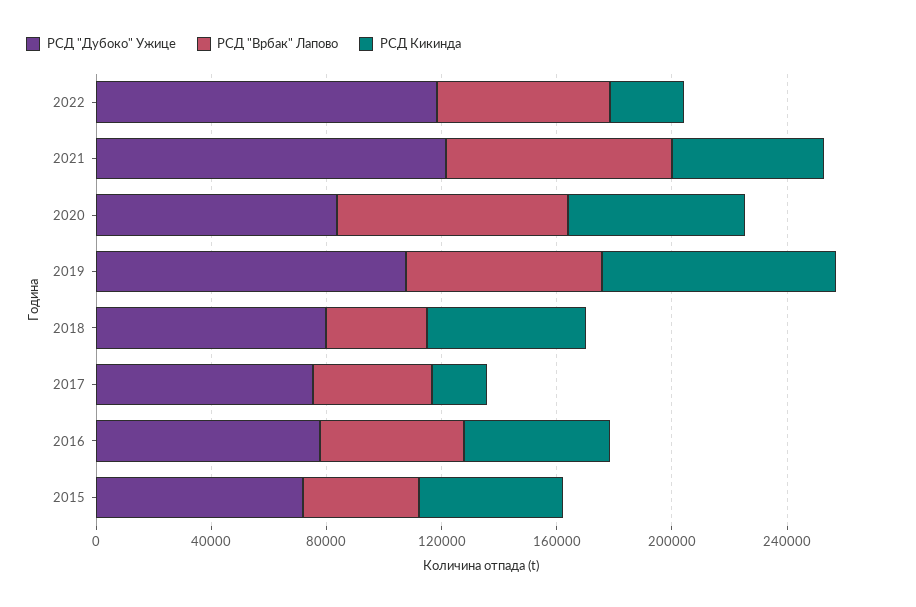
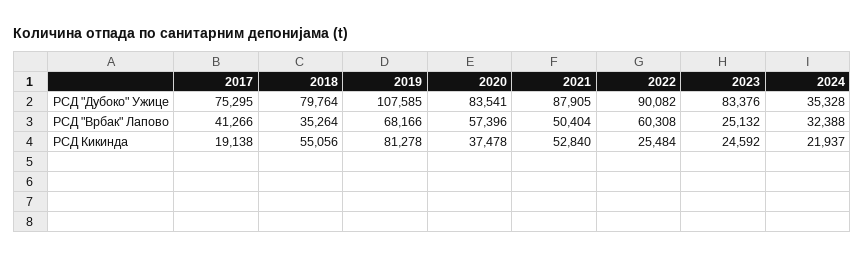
РСД "Дубоко" Ужице, 2022: 120000 -> 90082
РСД "Дубоко" Ужице, 2021: 120000 -> 87905
РСД "Врбак" Лапово, 2021: 80000 -> 50404
РСД "Врбак" Лапово, 2020: 80000 -> 57396
РСД Кикинда, 2020: 60000 -> 37478
РСД "Дубоко" Ужице, 2016: 80000 -> none
РСД "Врбак" Лапово, 2016: 50000 -> none
РСД Кикинда, 2016: 50000 -> none
РСД "Дубоко" Ужице, 2015: 70000 -> none
РСД "Врбак" Лапово, 2015: 40000 -> none
РСД Кикинда, 2015: 50000 -> none
РСД "Дубоко" Ужице, 2023: none -> 83376
РСД "Дубоко" Ужице, 2024: none -> 35328
РСД "Врбак" Лапово, 2023: none -> 25132
РСД "Врбак" Лапово, 2024: none -> 32388
РСД Кикинда, 2023: none -> 24592
РСД Кикинда, 2024: none -> 21937

